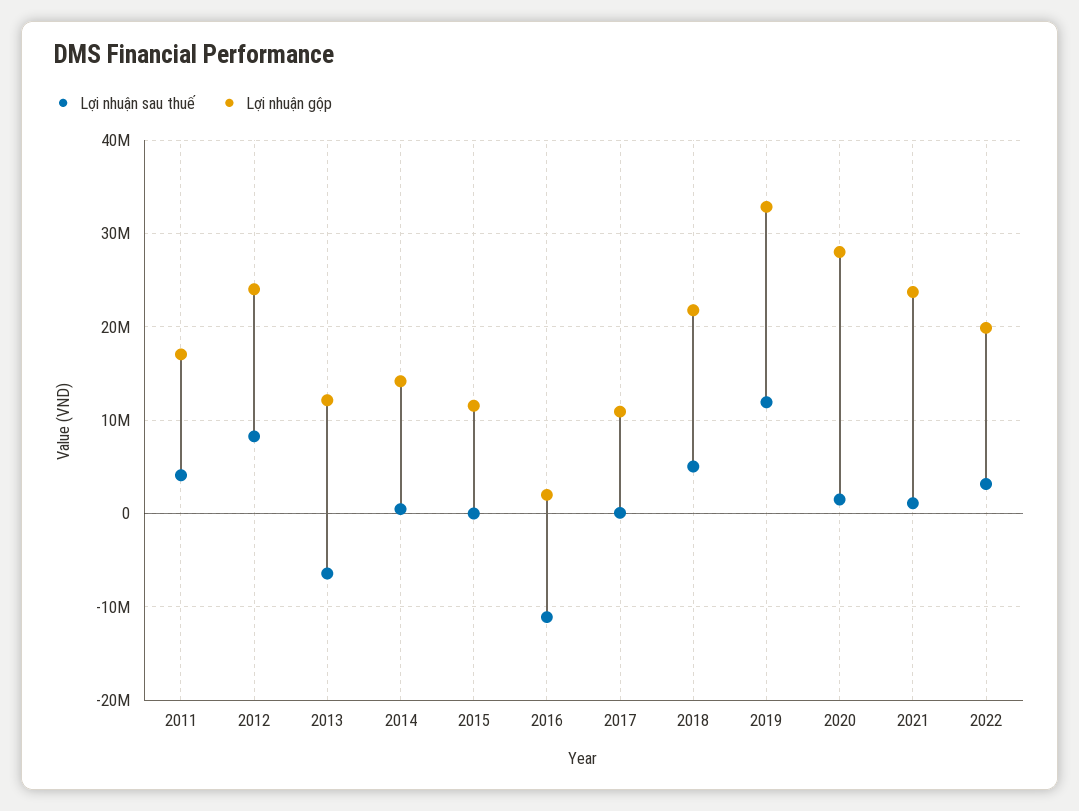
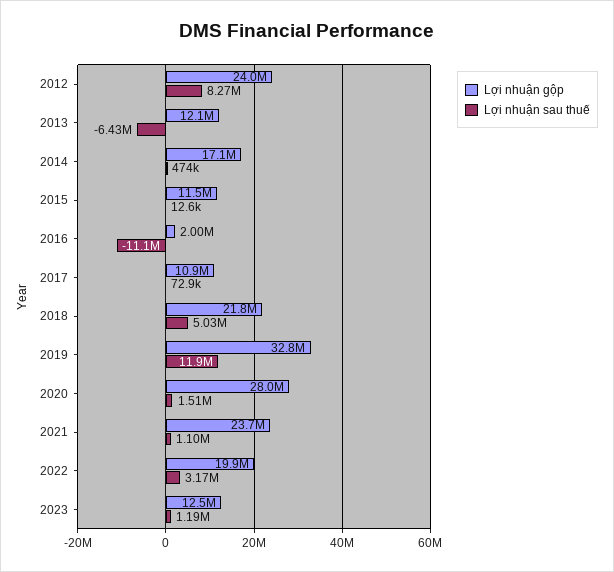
Lợi nhuận sau thuế, 2011: 4000000 -> none
Lợi nhuận gộp, 2011: 17000000 -> none
Lợi nhuận gộp, 2014: 14000000 -> 17100000
Lợi nhuận gộp, 2023: none -> 12500000
Lợi nhuận sau thuế, 2023: none -> 1190000

